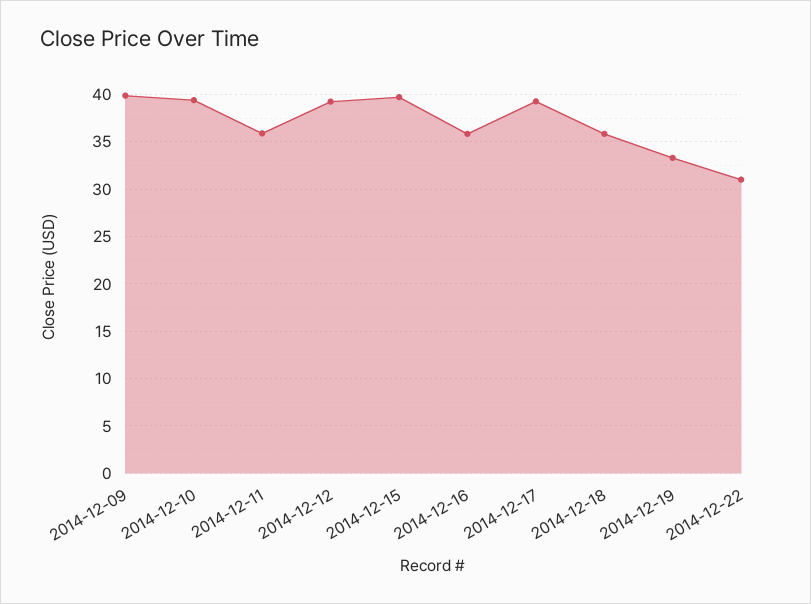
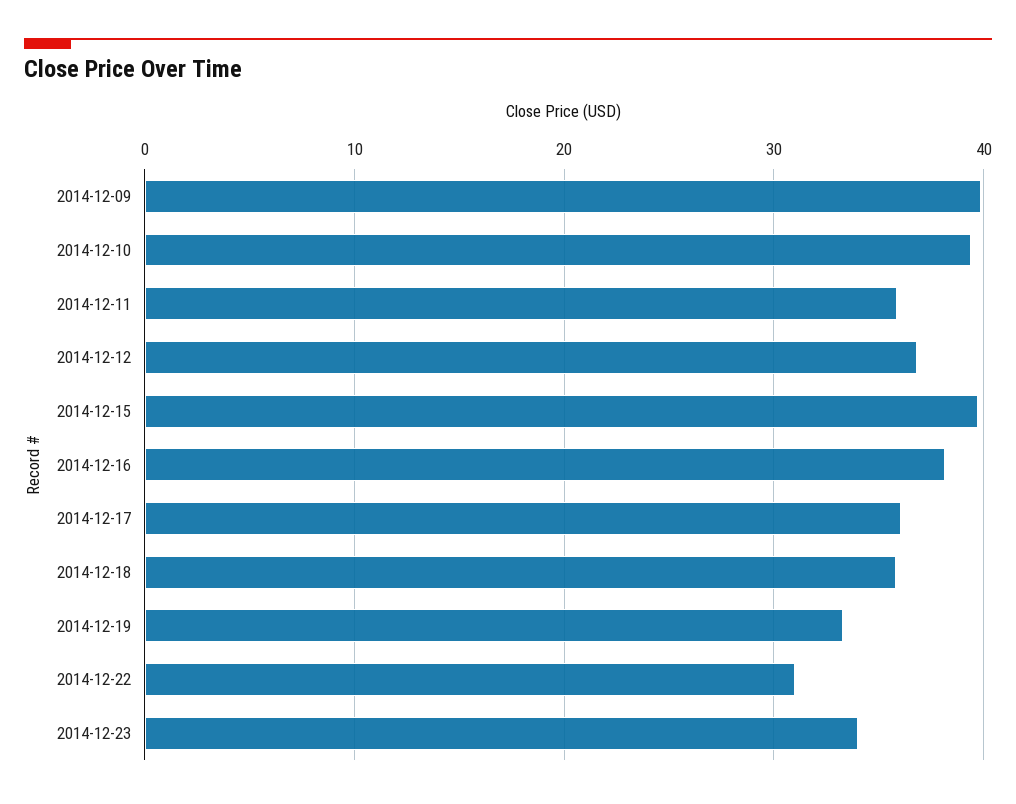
2014-12-12: 39 -> 37
2014-12-16: 36 -> 38
2014-12-17: 39 -> 36
2014-12-23: none -> 34

